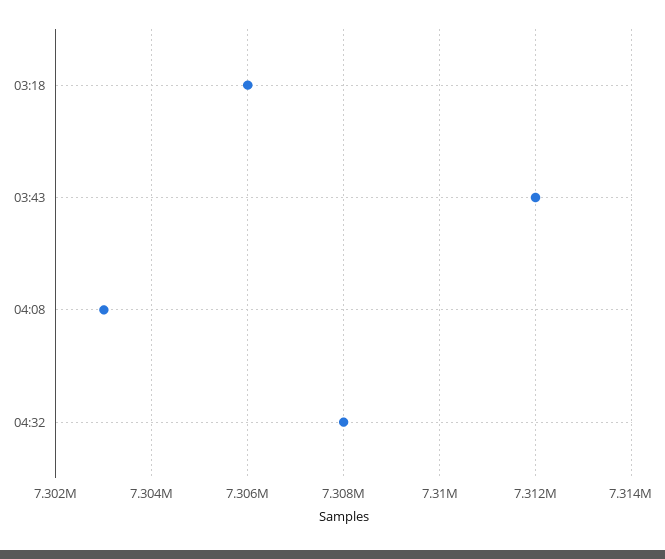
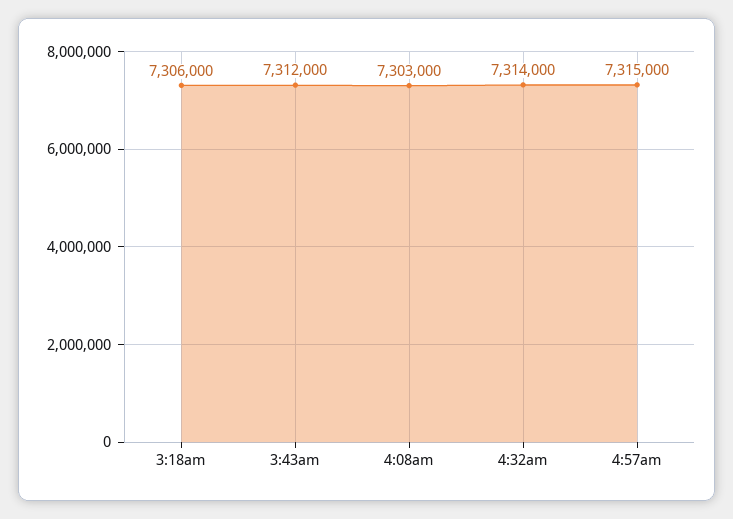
04:32: 7308000 -> 7314000
4:57am: none -> 7315000

